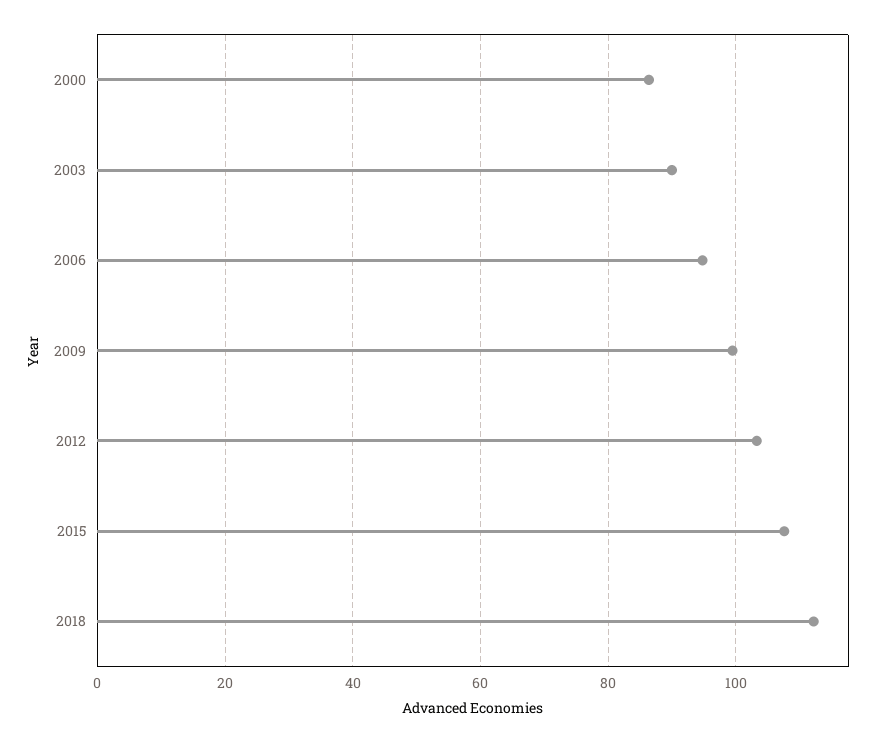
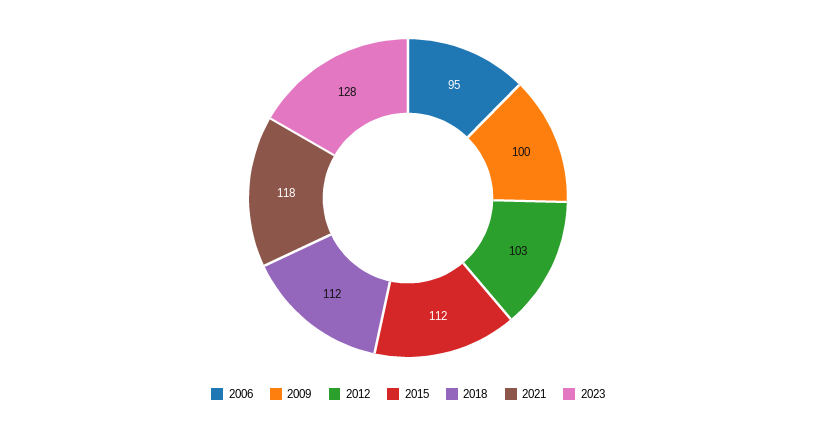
2000: 86 -> none
2003: 90 -> none
2015: 108 -> 112
2021: none -> 118
2023: none -> 128

